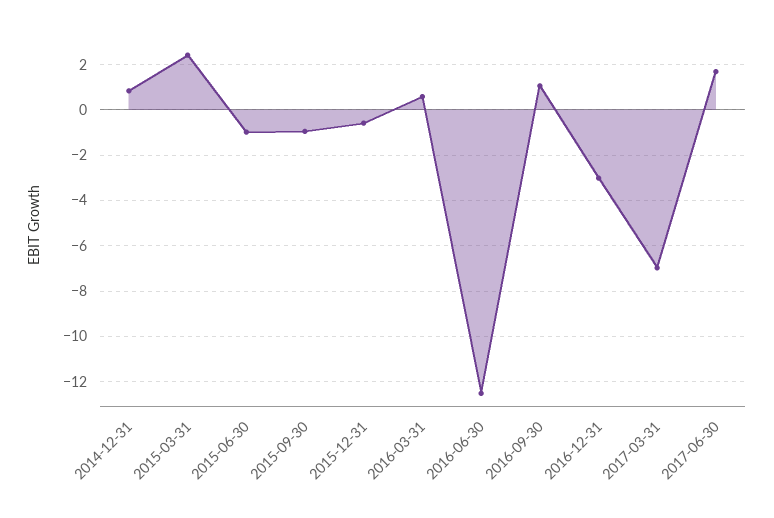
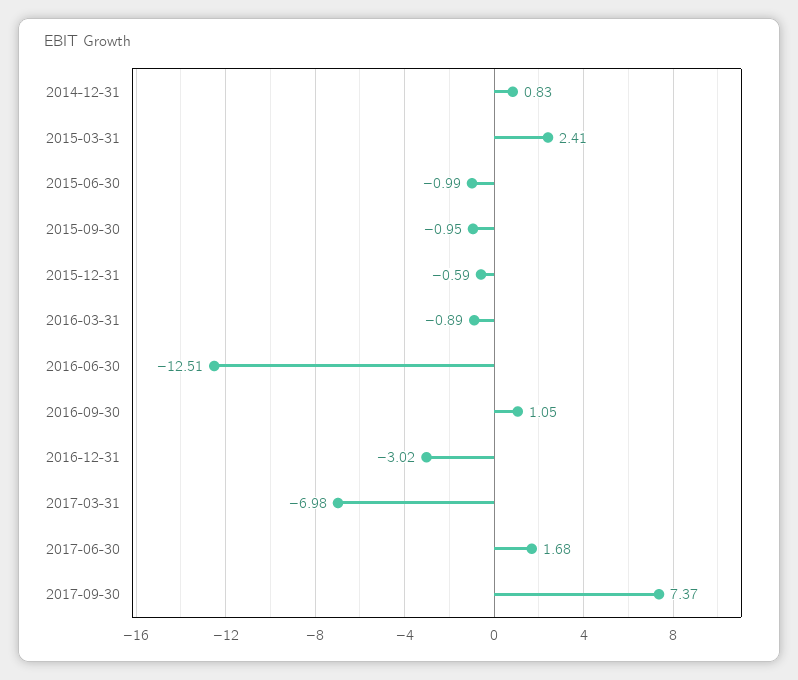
2016-03-31: 0.5 -> -0.89
2017-09-30: none -> 7.37

